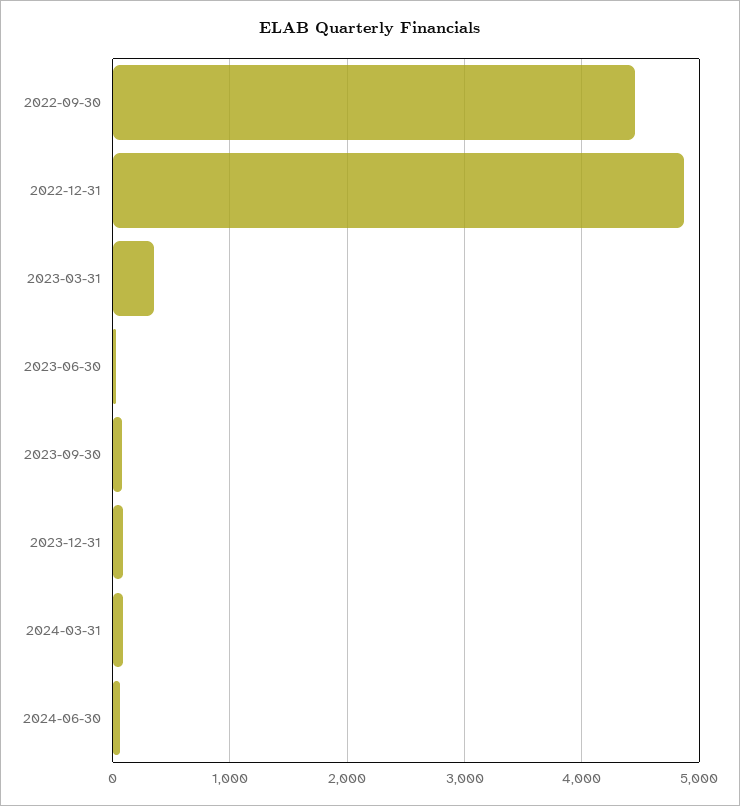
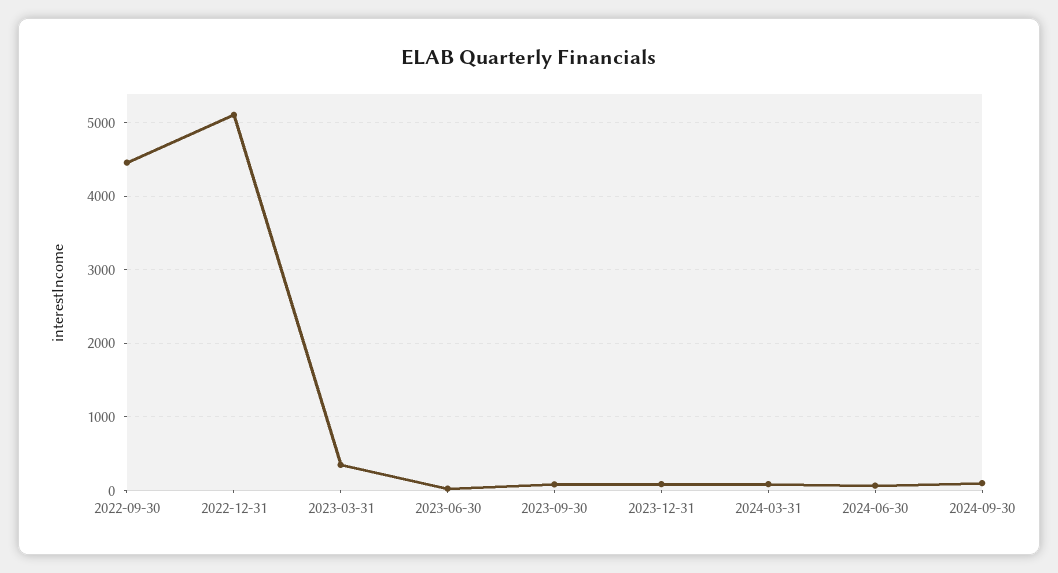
2022-12-31: 4900 -> 5100
2024-09-30: none -> 100

